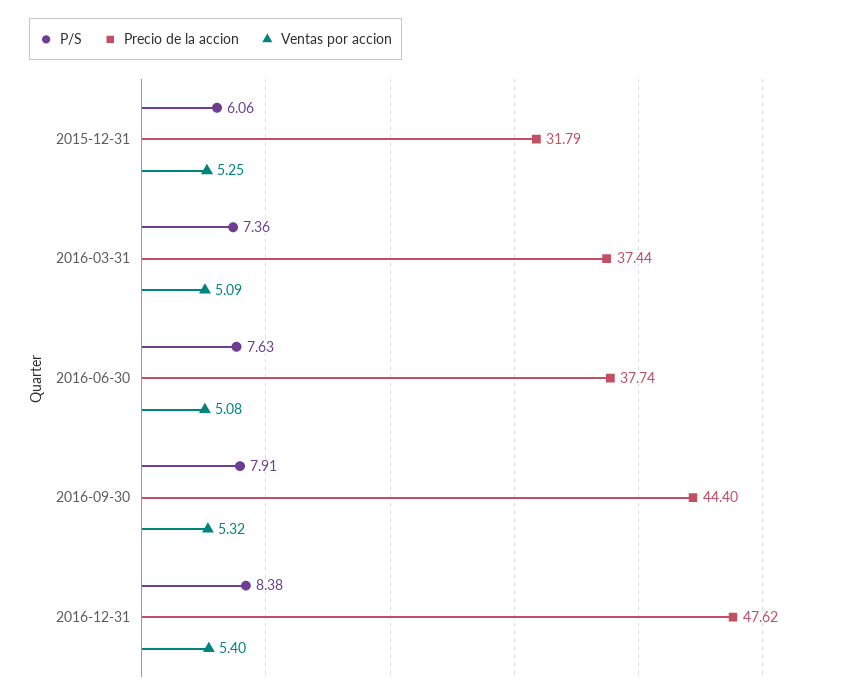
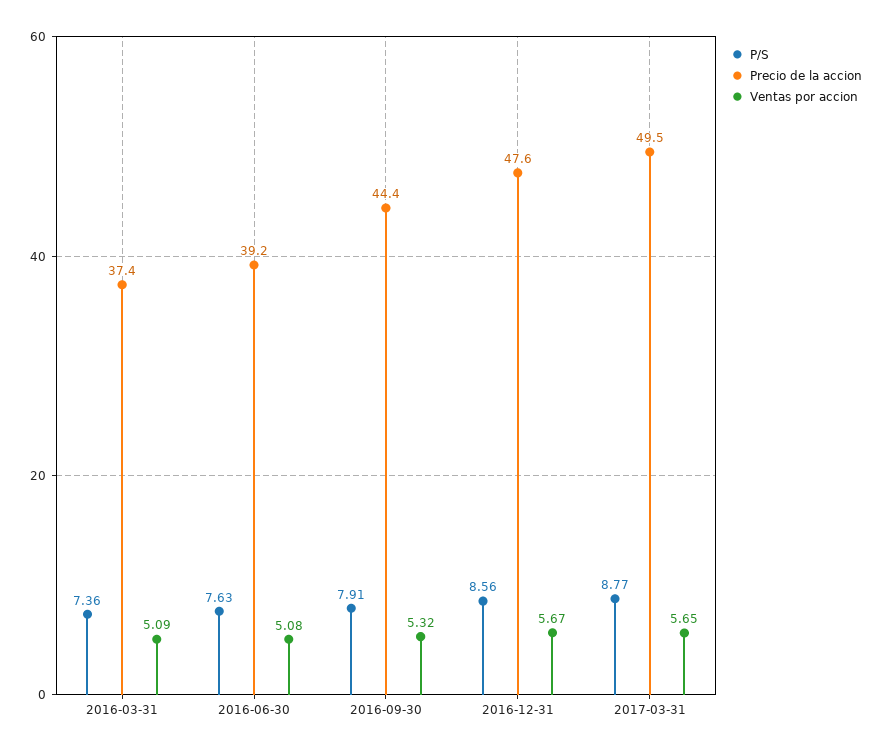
P/S, 2015-12-31: 6.06 -> none
Precio de la accion, 2015-12-31: 31.79 -> none
Ventas por accion, 2015-12-31: 5.25 -> none
Precio de la accion, 2016-06-30: 37.74 -> 39.2
P/S, 2016-12-31: 8.38 -> 8.56
Ventas por accion, 2016-12-31: 5.4 -> 5.67
P/S, 2017-03-31: none -> 8.77
Precio de la accion, 2017-03-31: none -> 49.5
Ventas por accion, 2017-03-31: none -> 5.65

